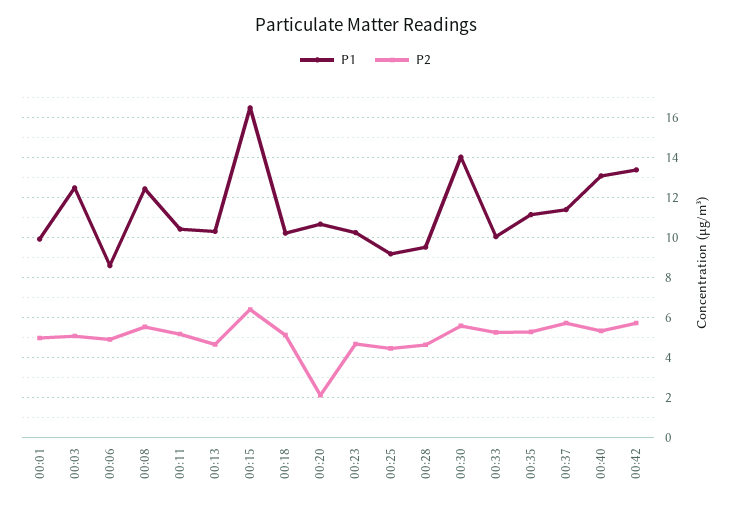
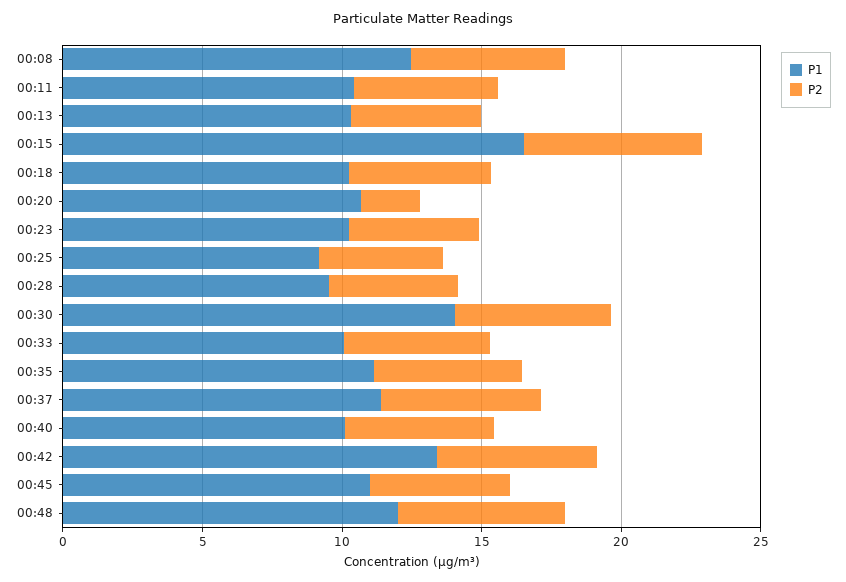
P1, 00:01: 10 -> none
P2, 00:01: 5 -> none
P1, 00:03: 12.5 -> none
P2, 00:03: 5 -> none
P1, 00:06: 8.5 -> none
P2, 00:06: 5 -> none
P1, 00:40: 13 -> 10
P1, 00:45: none -> 11
P2, 00:45: none -> 5
P1, 00:48: none -> 12
P2, 00:48: none -> 6

